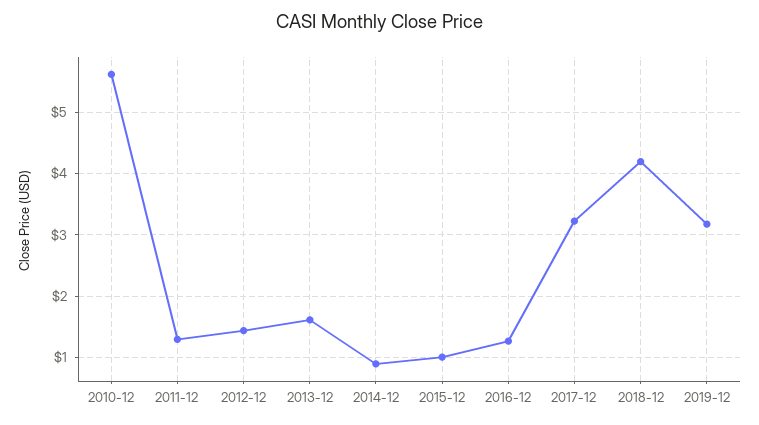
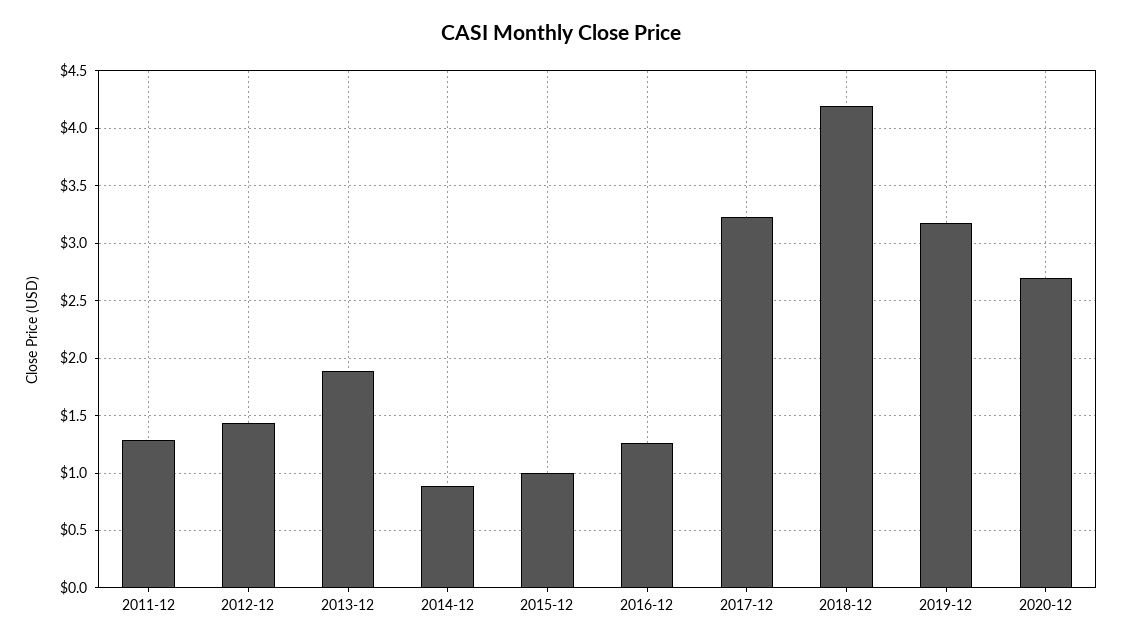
2010-12: 5.6 -> none
2013-12: 1.6 -> 1.9
2020-12: none -> 2.7

